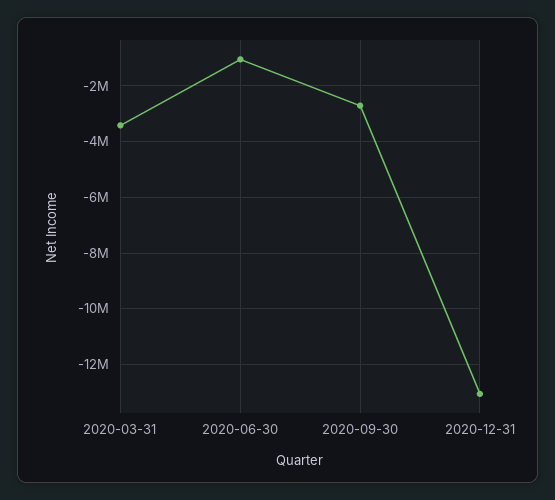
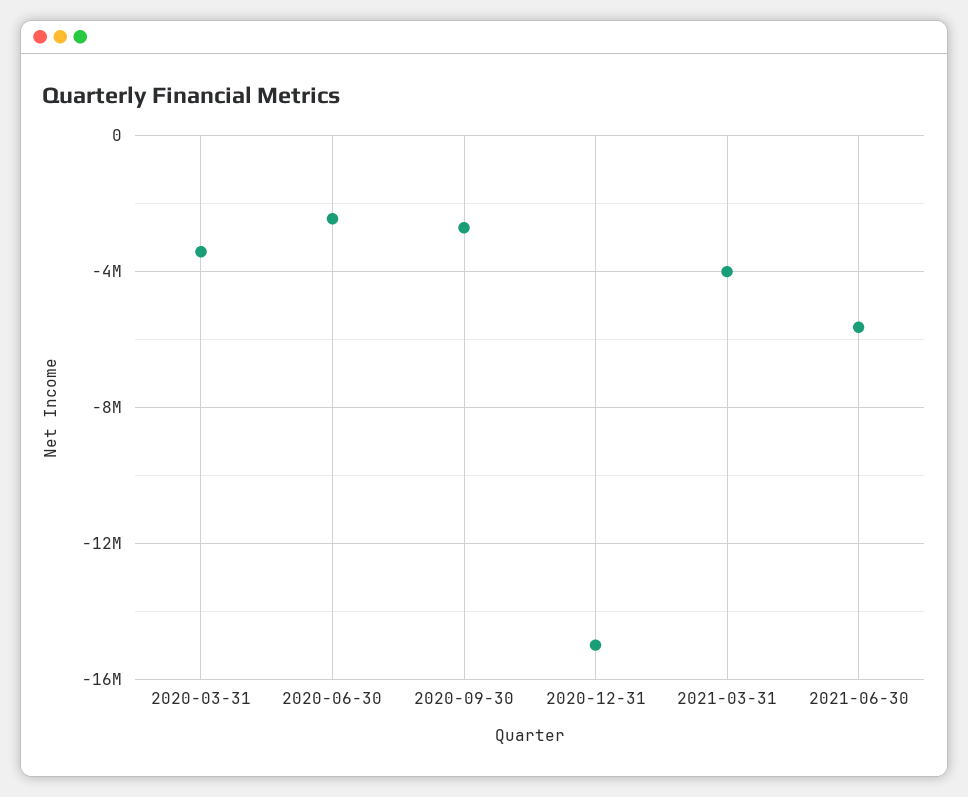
2020-06-30: -1000000 -> -2500000
2020-12-31: -13000000 -> -15000000
2021-03-31: none -> -4000000
2021-06-30: none -> -5500000

